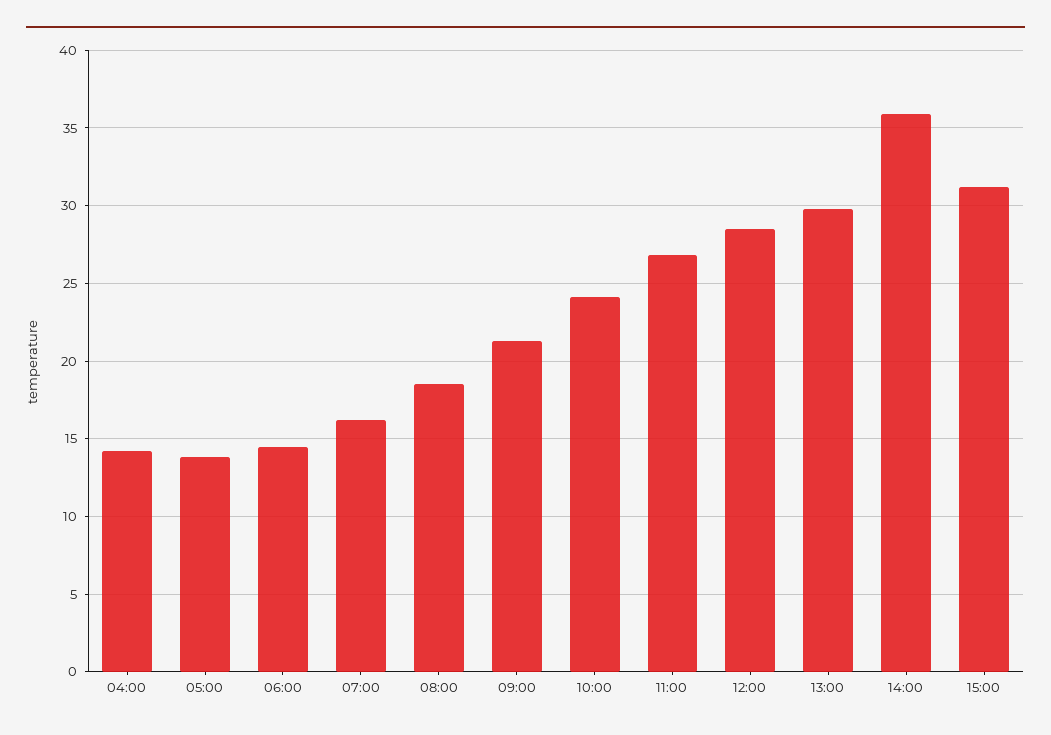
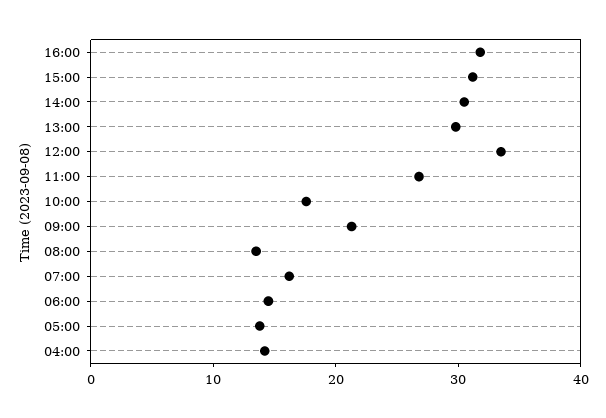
08:00: 18.5 -> 14
10:00: 24 -> 18
12:00: 28.5 -> 34
14:00: 36 -> 30
16:00: none -> 32

